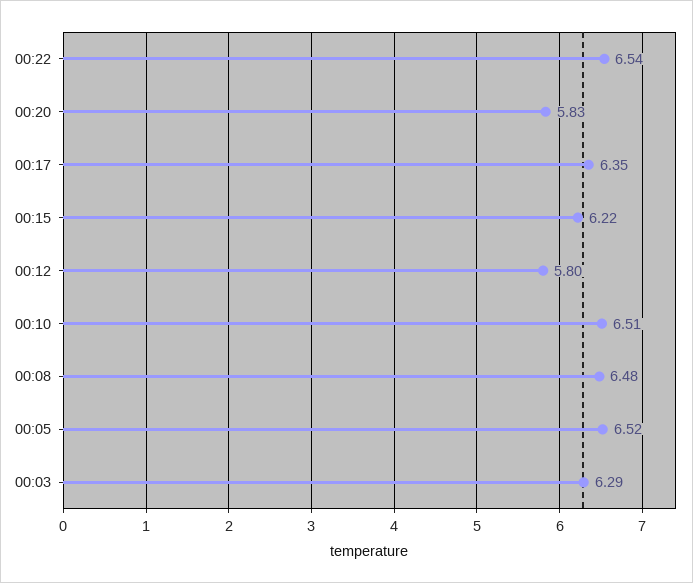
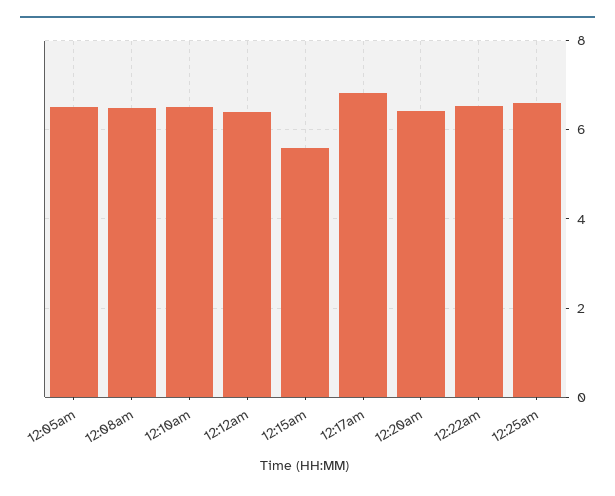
00:20: 5.83 -> 6.4
00:17: 6.35 -> 6.8
00:15: 6.22 -> 5.6
00:12: 5.8 -> 6.4
00:03: 6.29 -> none
12:25am: none -> 6.6

